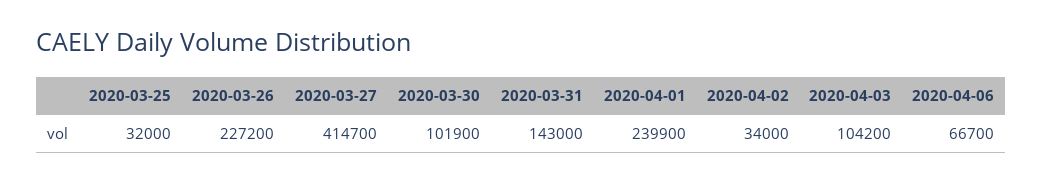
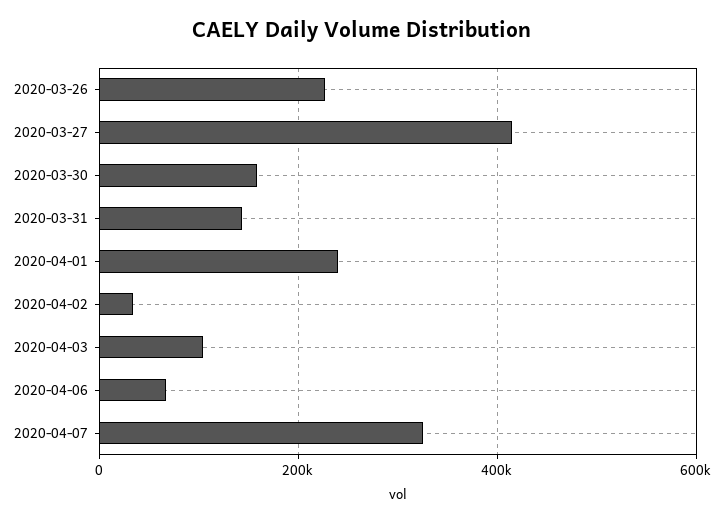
2020-03-25: 32000 -> none
2020-03-30: 101900 -> 160000
2020-04-07: none -> 320000

